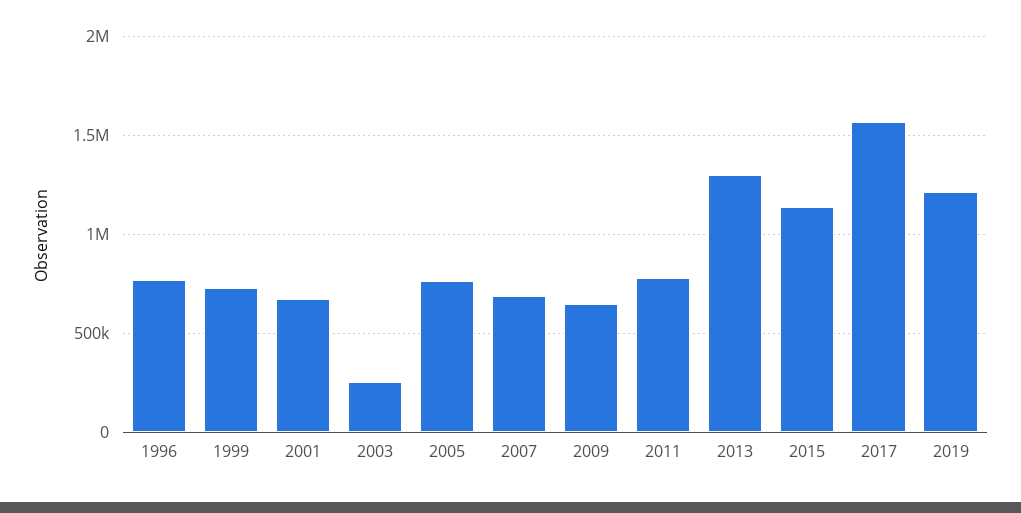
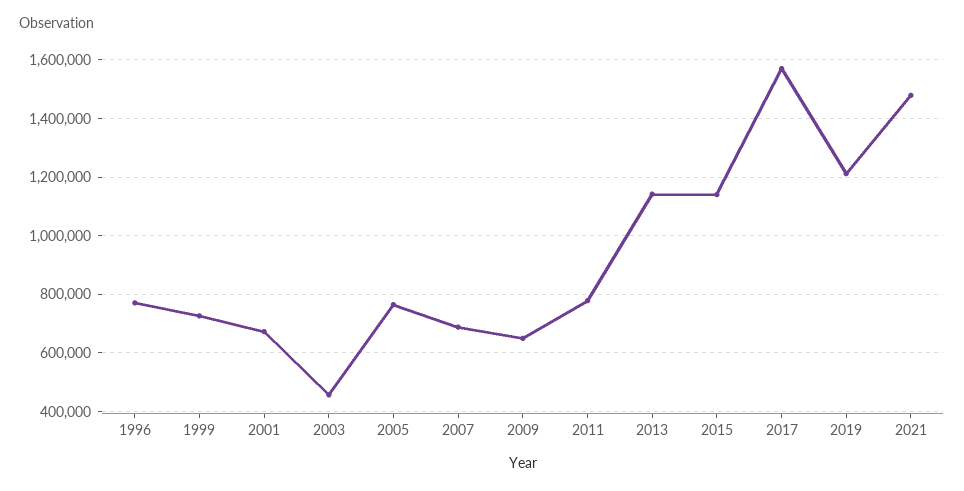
2003: 250000 -> 450000
2013: 1300000 -> 1150000
2021: none -> 1475000

